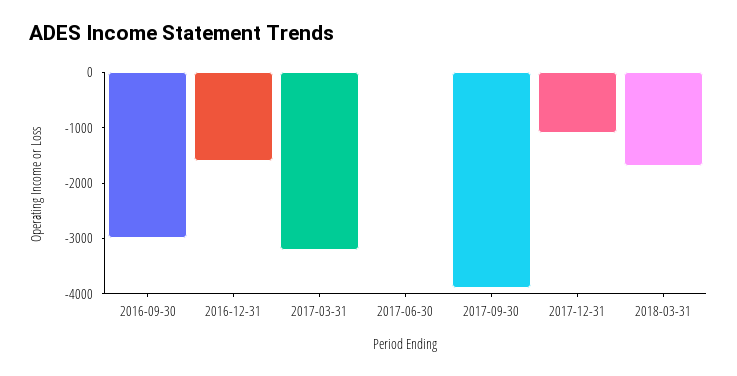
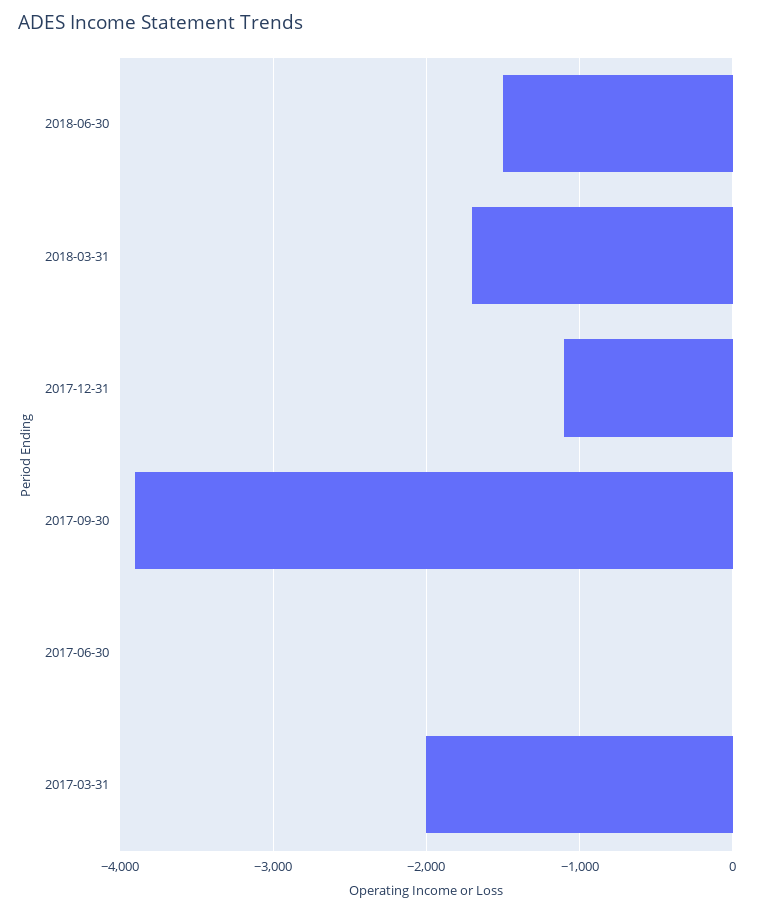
2016-09-30: -3000 -> none
2016-12-31: -1600 -> none
2017-03-31: -3200 -> -2000
2018-06-30: none -> -1500

